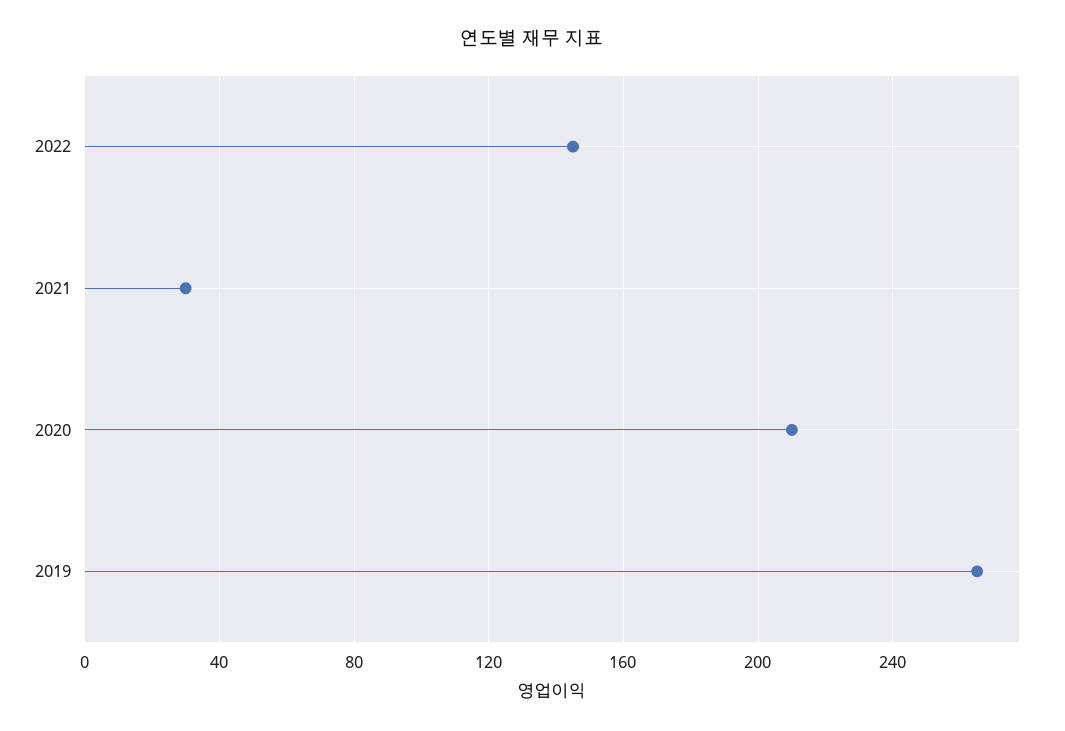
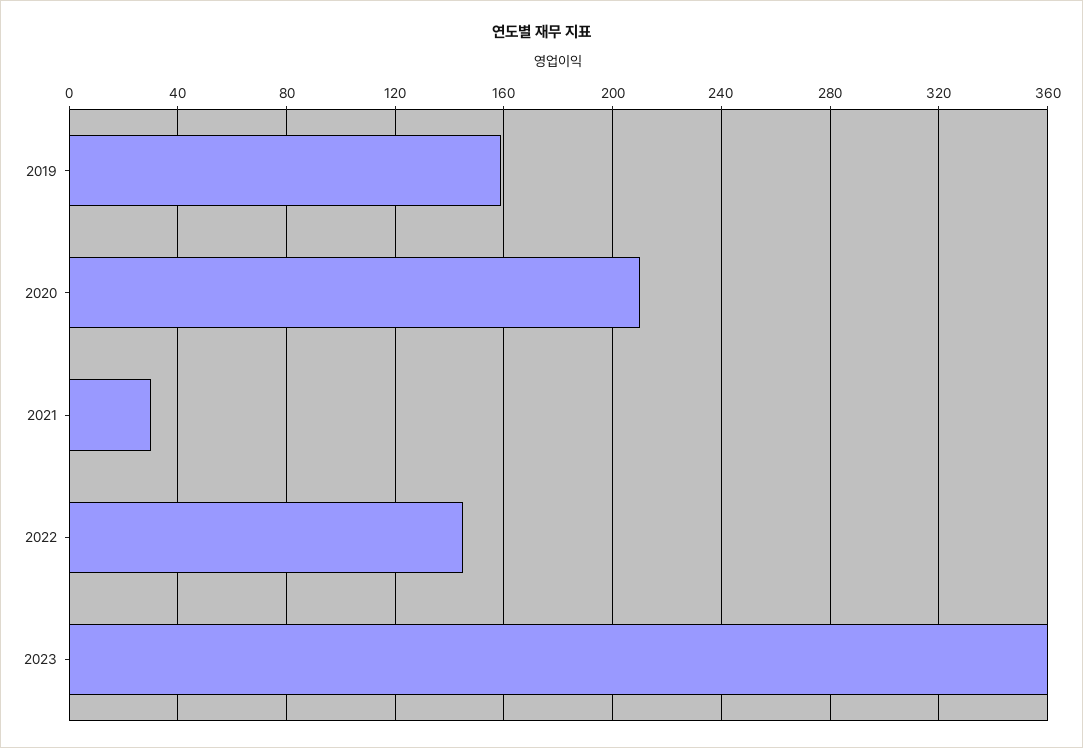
2019: 265 -> 160
2023: none -> 360

